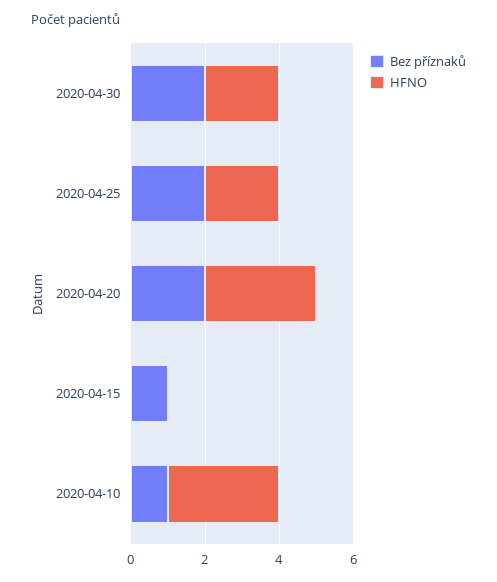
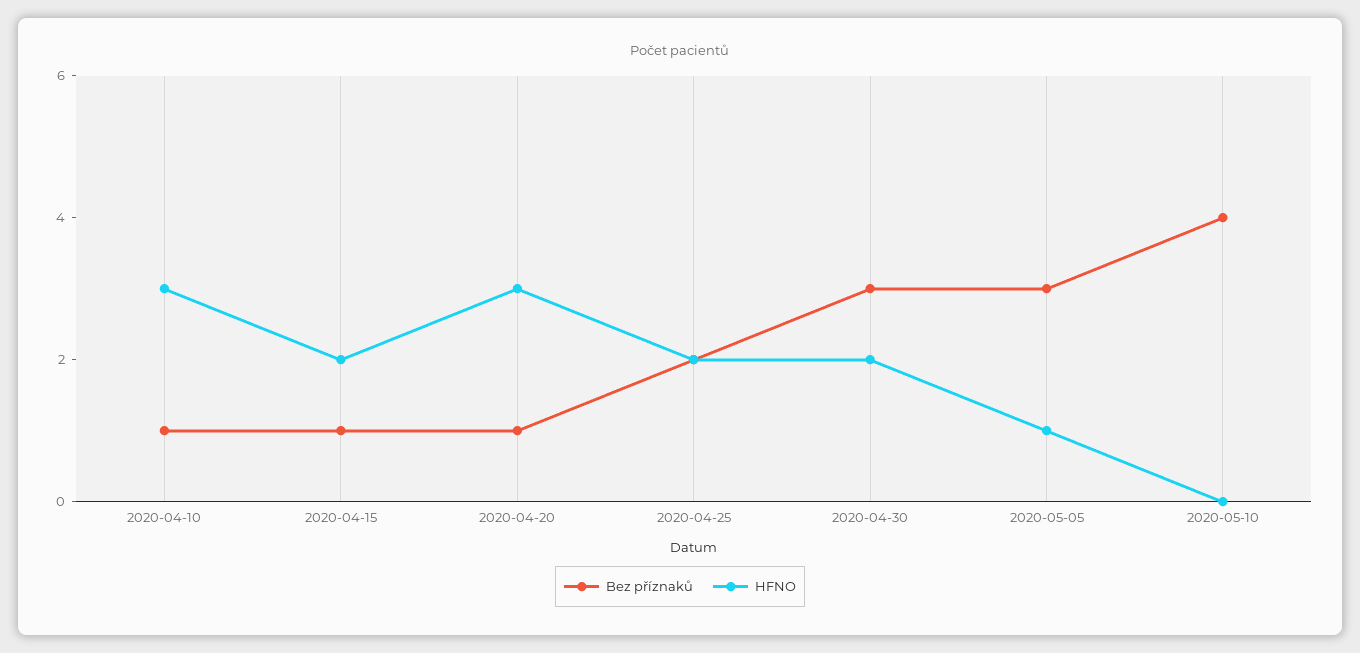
Bez příznaků, 2020-04-30: 2 -> 3
Bez příznaků, 2020-04-20: 2 -> 1
HFNO, 2020-04-15: 0 -> 2
Bez příznaků, 2020-05-05: none -> 3
HFNO, 2020-05-05: none -> 1
Bez příznaků, 2020-05-10: none -> 4
HFNO, 2020-05-10: none -> 0

